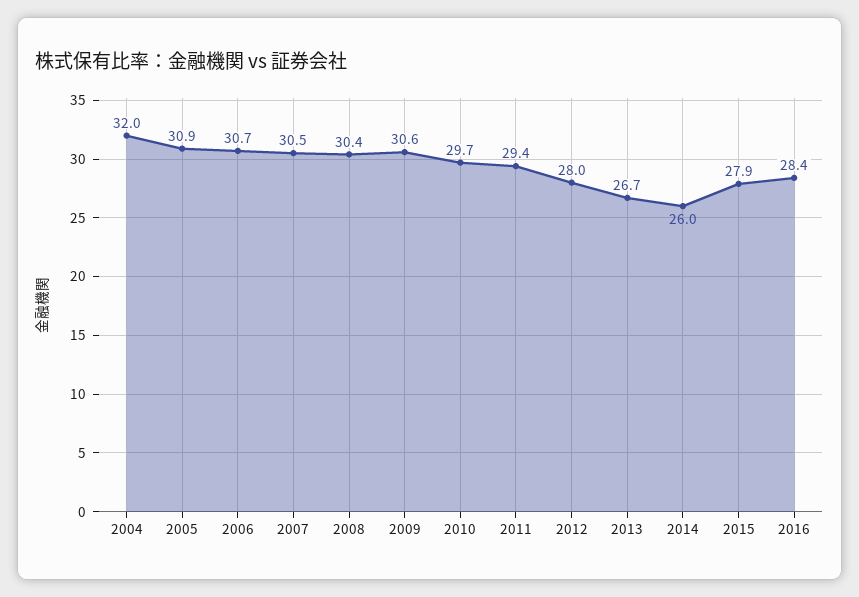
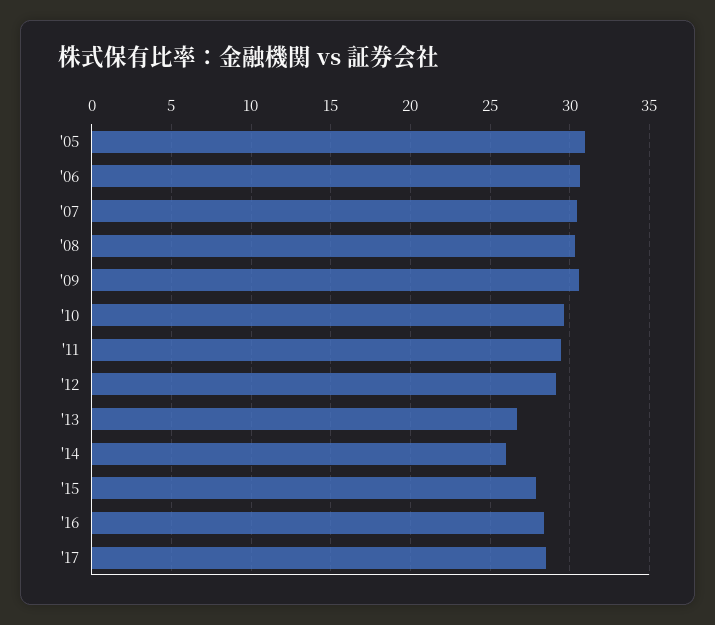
2004: 32 -> none
2012: 28 -> 29
'17: none -> 28.5

